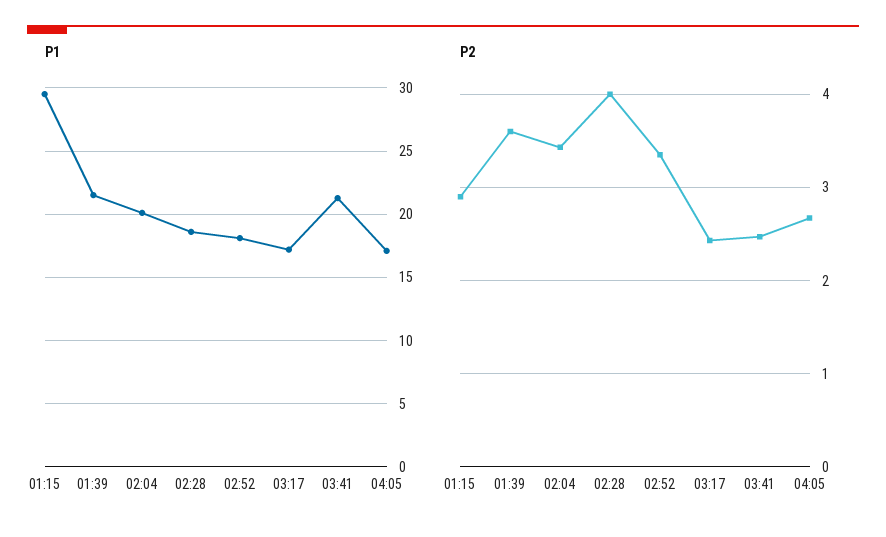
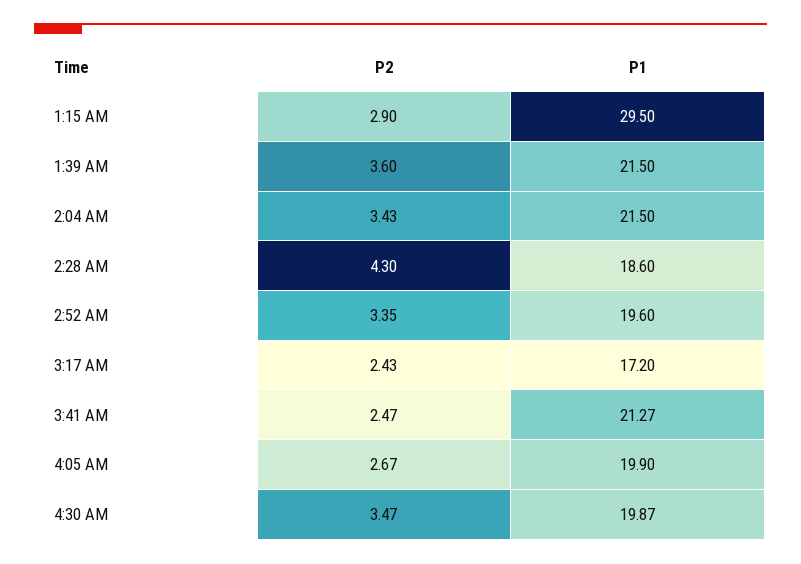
P1, 02:04: 20 -> 21.5
P1, 02:52: 18 -> 19.6
P1, 04:05: 17 -> 19.9
P2, 02:28: 4 -> 4.3
P2, 4:30 AM: none -> 3.47
P1, 4:30 AM: none -> 19.87

